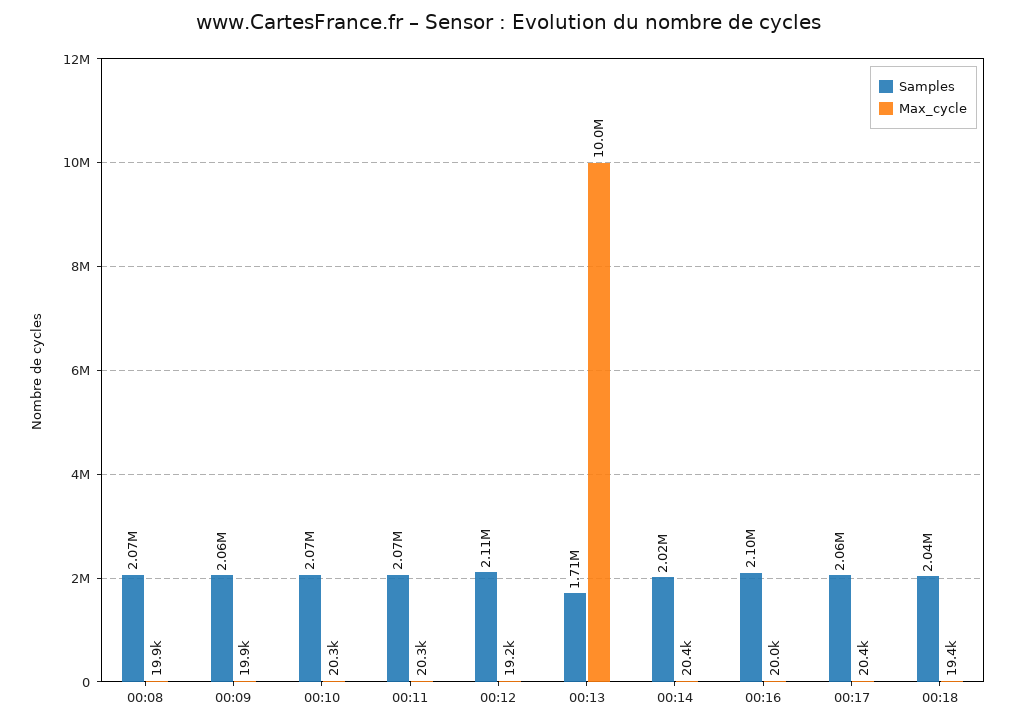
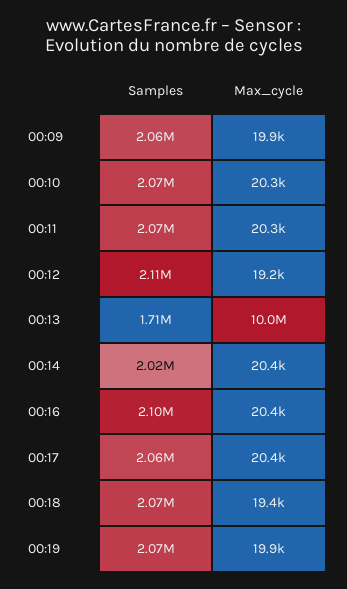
Samples, 00:08: 2070000 -> none
Max_cycle, 00:08: 19900 -> none
Max_cycle, 00:16: 20000 -> 20400
Samples, 00:18: 2040000 -> 2070000
Samples, 00:19: none -> 2070000
Max_cycle, 00:19: none -> 19900

